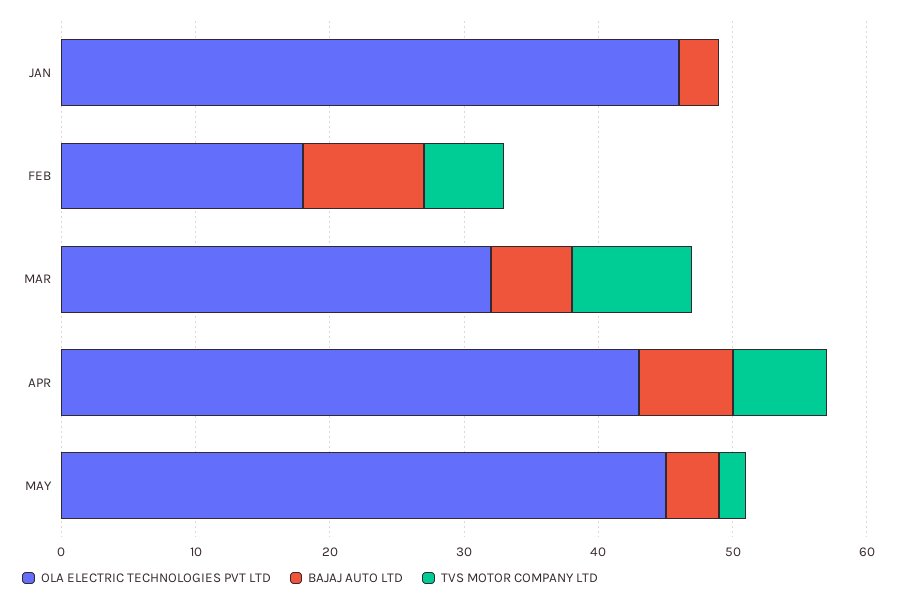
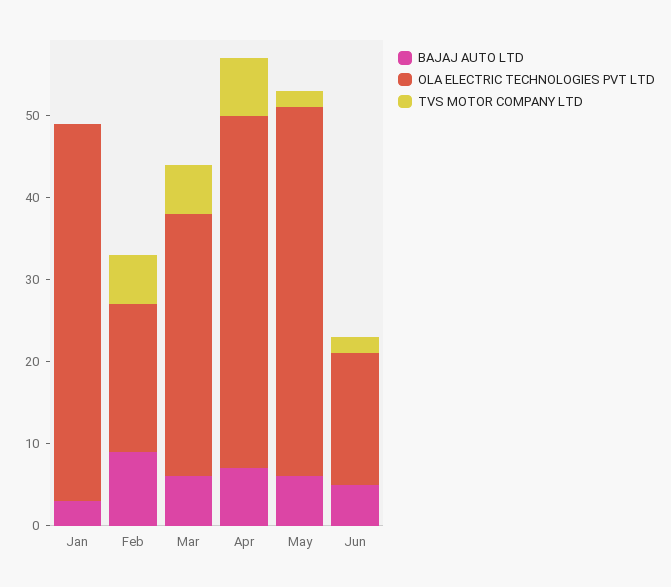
TVS MOTOR COMPANY LTD, MAR: 9 -> 6
BAJAJ AUTO LTD, MAY: 4 -> 6
BAJAJ AUTO LTD, Jun: none -> 5
OLA ELECTRIC TECHNOLOGIES PVT LTD, Jun: none -> 16
TVS MOTOR COMPANY LTD, Jun: none -> 2

